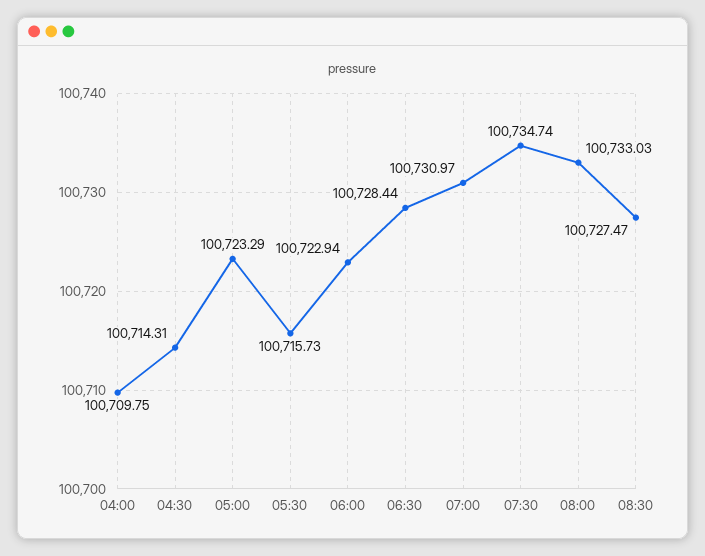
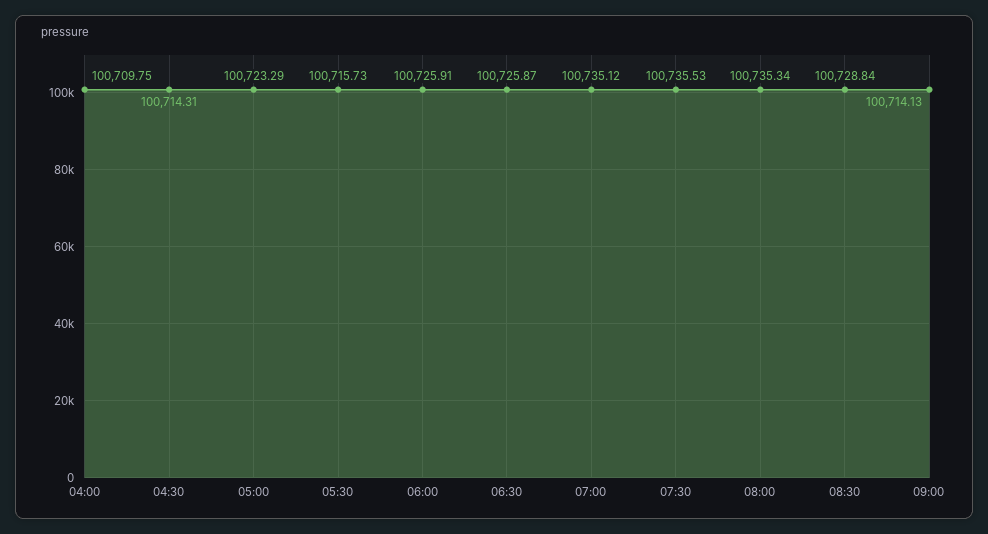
06:00: 100722.94 -> 100725.91
06:30: 100728.44 -> 100725.87
07:00: 100730.97 -> 100735.12
07:30: 100734.74 -> 100735.53
08:00: 100733.03 -> 100735.34
08:30: 100727.47 -> 100728.84
09:00: none -> 100714.13

